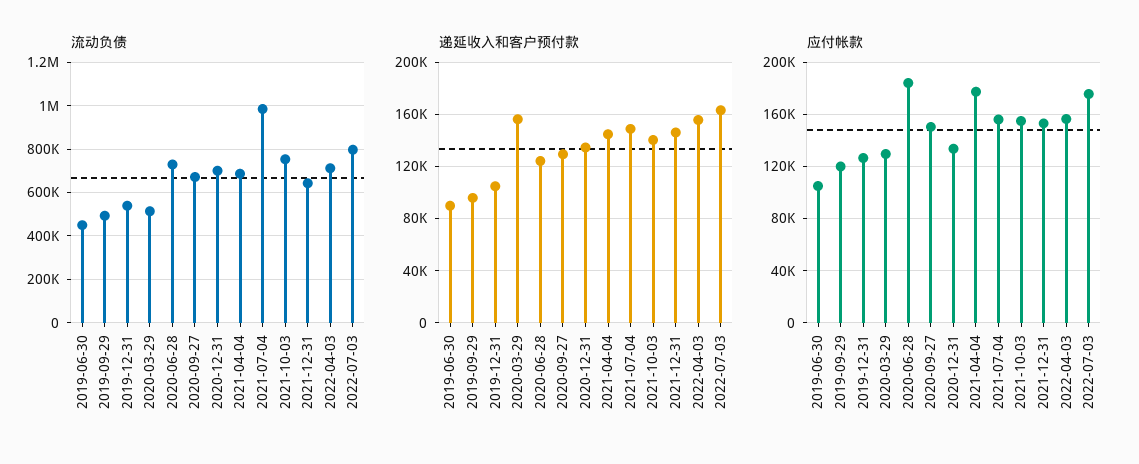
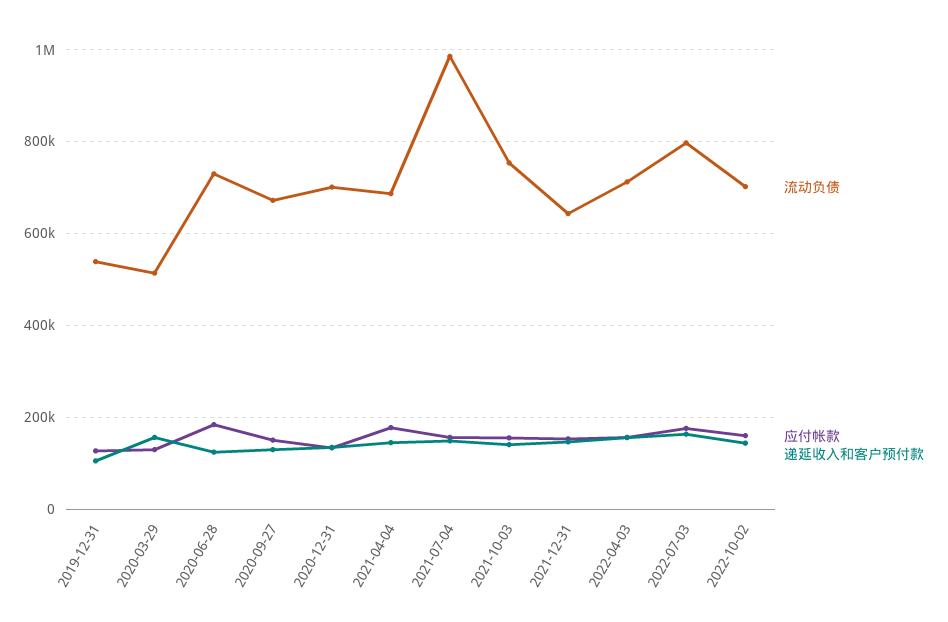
流动负债, 2019-06-30: 450000 -> none
流动负债, 2019-09-29: 500000 -> none
递延收入和客户预付款, 2019-06-30: 90000 -> none
递延收入和客户预付款, 2019-09-29: 95000 -> none
应付帐款, 2019-06-30: 105000 -> none
应付帐款, 2019-09-29: 120000 -> none
流动负债, 2022-10-02: none -> 700000
应付帐款, 2022-10-02: none -> 160000
递延收入和客户预付款, 2022-10-02: none -> 140000

